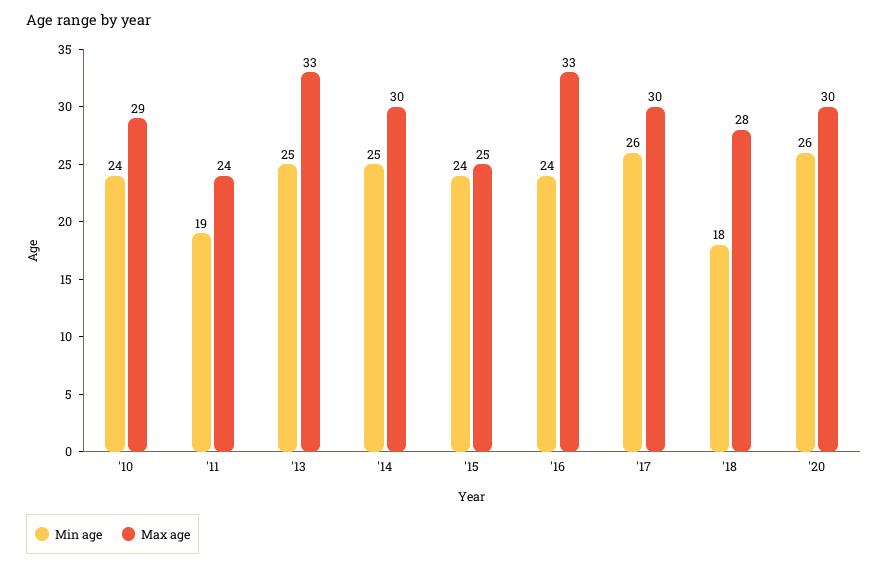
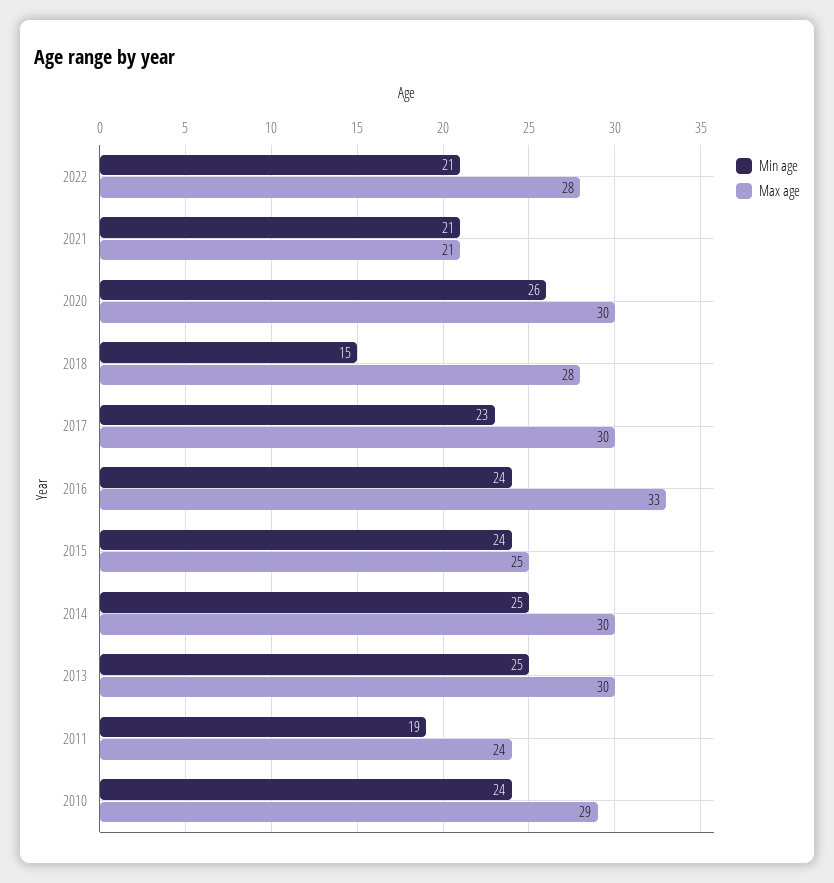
Max age, '13: 33 -> 30
Min age, '17: 26 -> 23
Min age, '18: 18 -> 15
Min age, 2022: none -> 21
Max age, 2022: none -> 28
Min age, 2021: none -> 21
Max age, 2021: none -> 21

